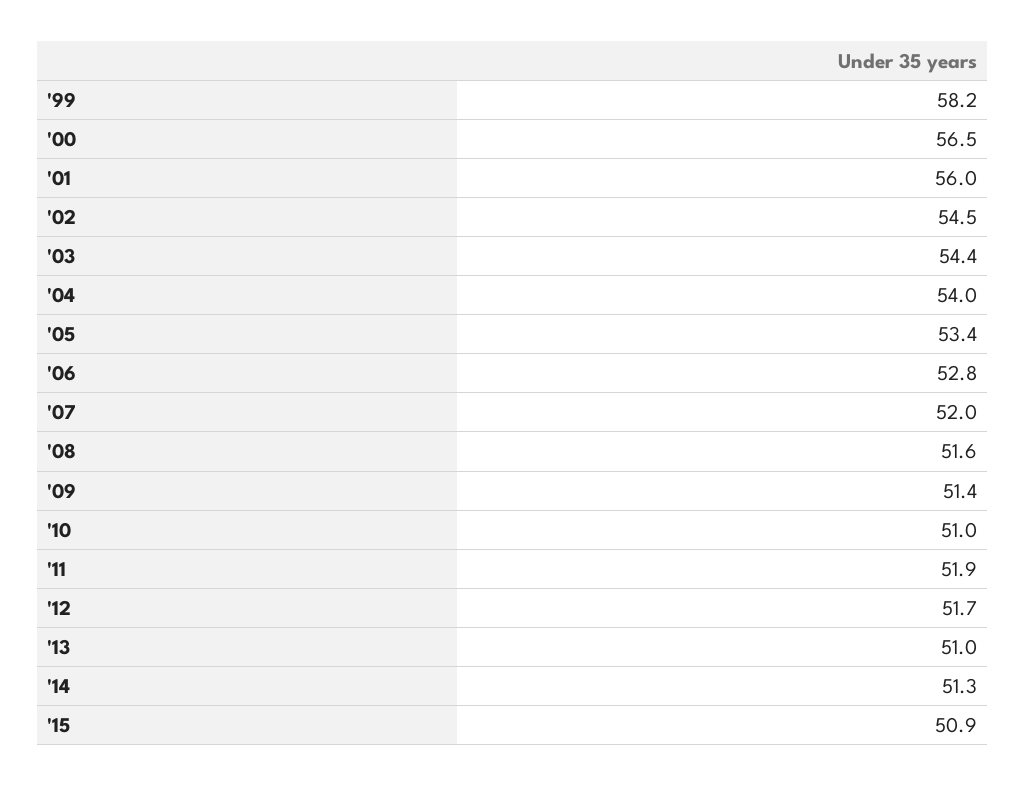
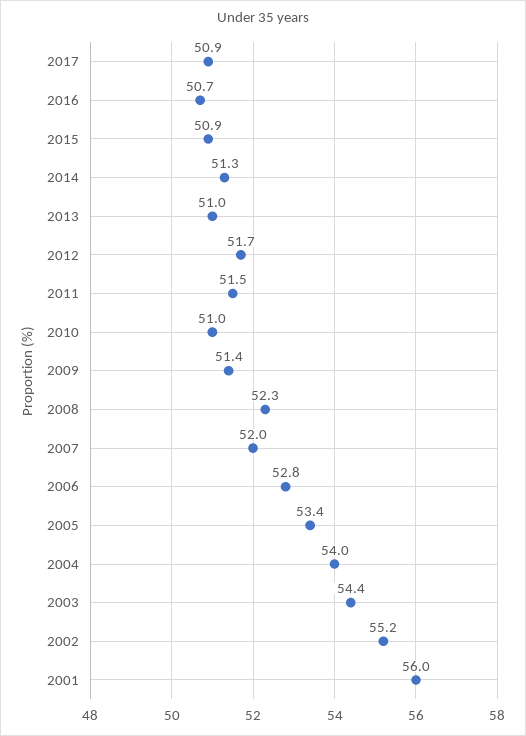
'99: 58.2 -> none
'00: 56.5 -> none
'02: 54.5 -> 55.2
'08: 51.6 -> 52.3
'11: 51.9 -> 51.5
2017: none -> 50.9
2016: none -> 50.7

